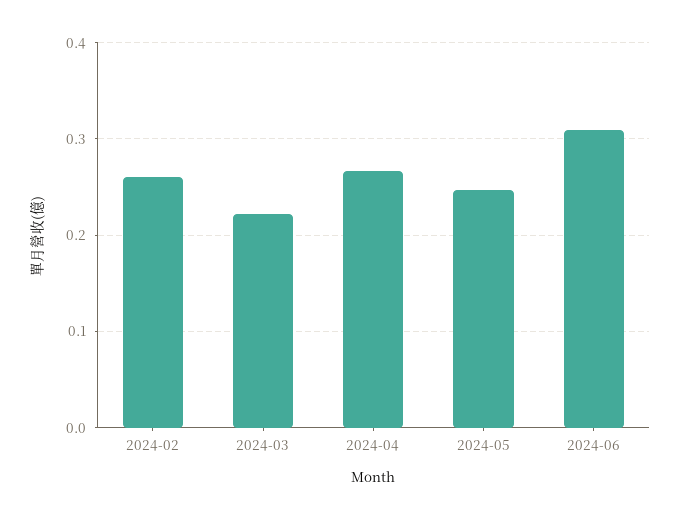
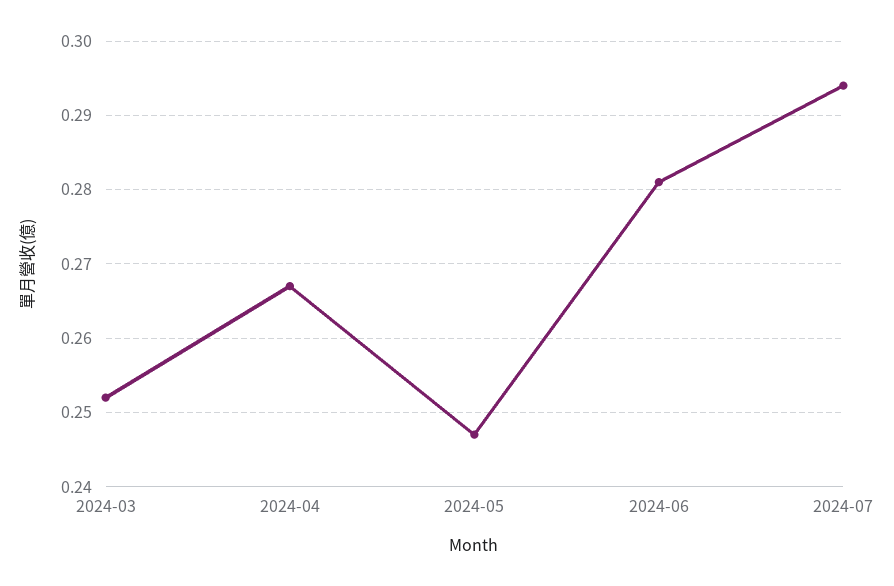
2024-02: 0.26 -> none
2024-03: 0.22 -> 0.252
2024-06: 0.31 -> 0.281
2024-07: none -> 0.294

